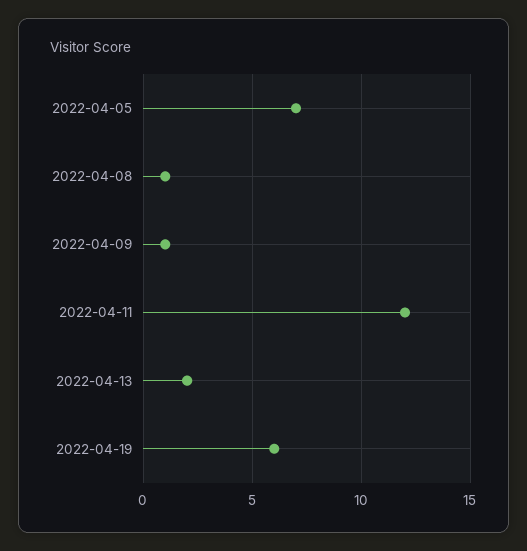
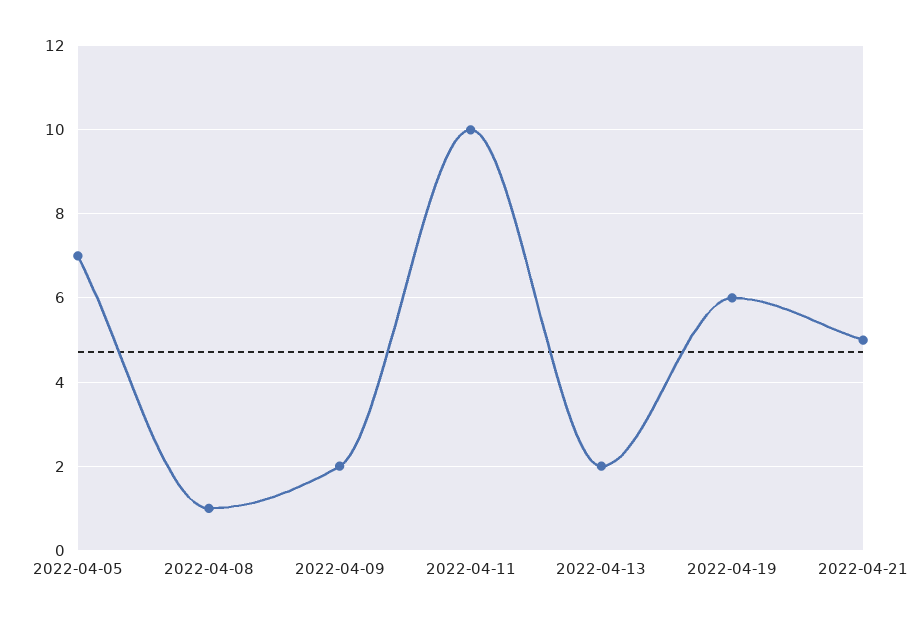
2022-04-09: 1 -> 2
2022-04-11: 12 -> 10
2022-04-21: none -> 5

